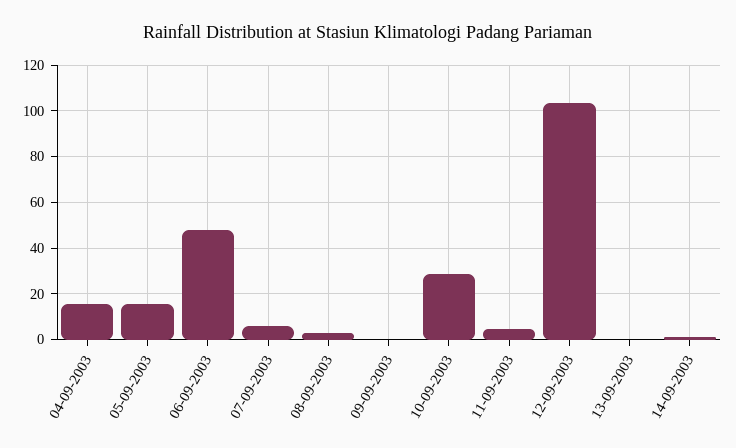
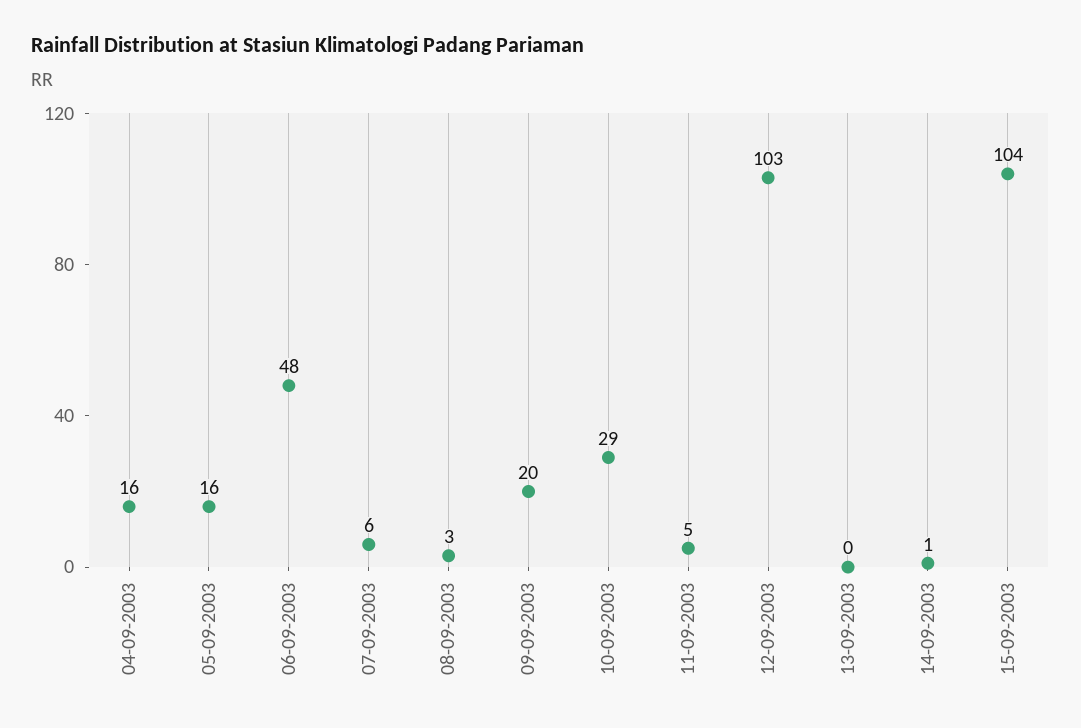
09-09-2003: 0 -> 20
15-09-2003: none -> 104

